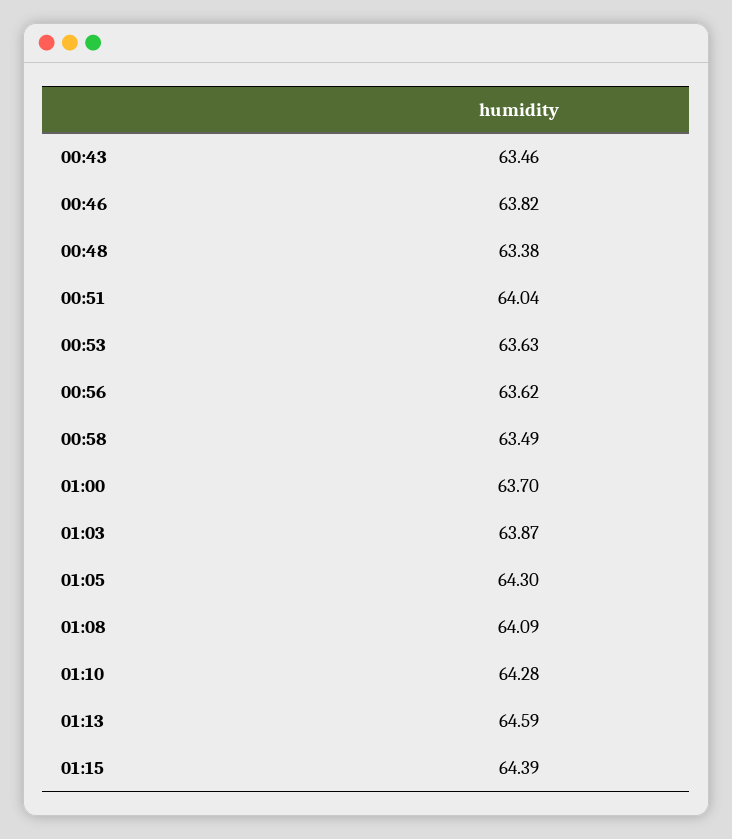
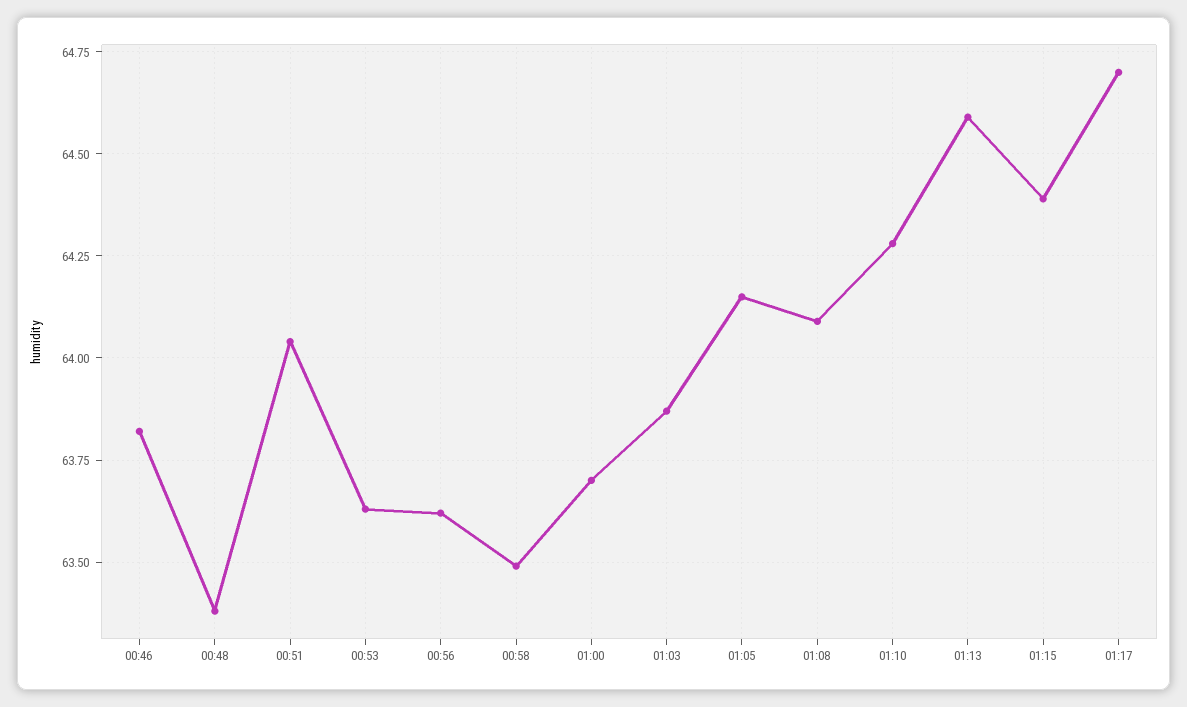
00:43: 63.46 -> none
01:05: 64.3 -> 64.15
01:17: none -> 64.7

